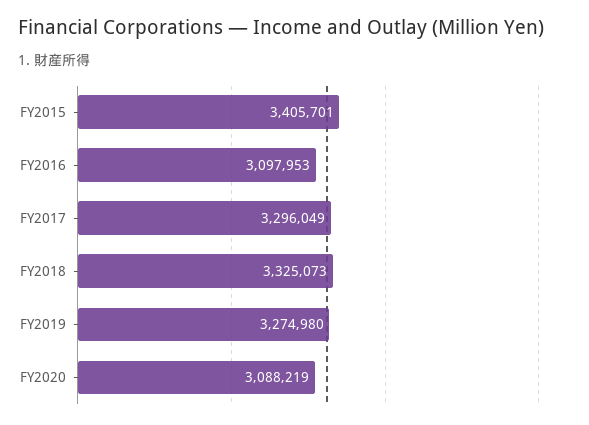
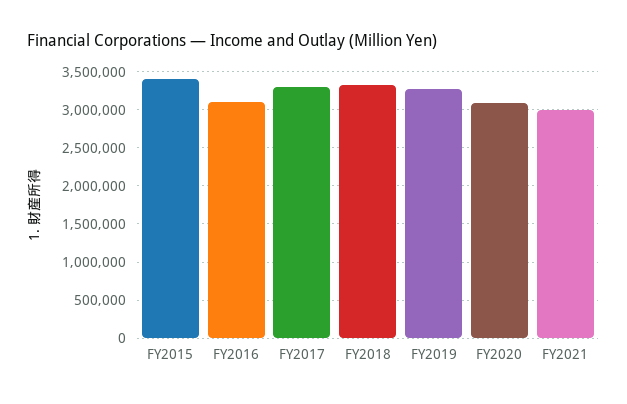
FY2021: none -> 3000000

